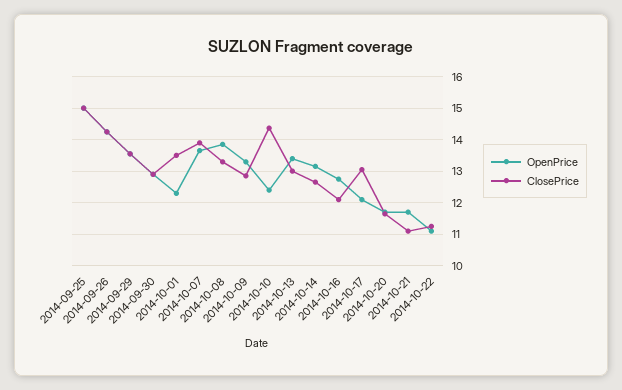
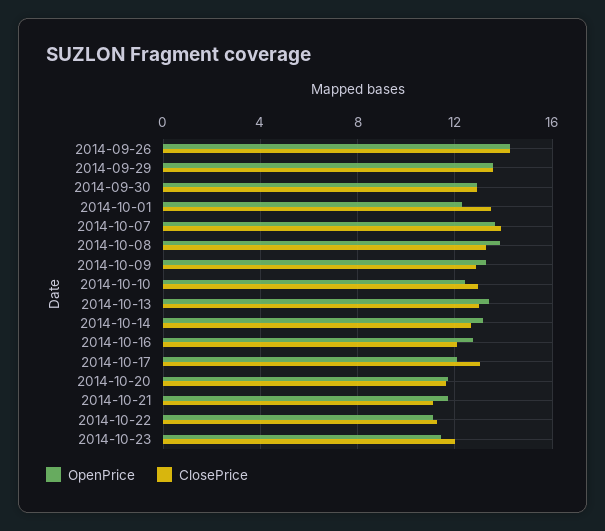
OpenPrice, 2014-09-25: 15 -> none
ClosePrice, 2014-09-25: 15 -> none
ClosePrice, 2014-10-10: 14.4 -> 13
OpenPrice, 2014-10-23: none -> 11.5
ClosePrice, 2014-10-23: none -> 12

